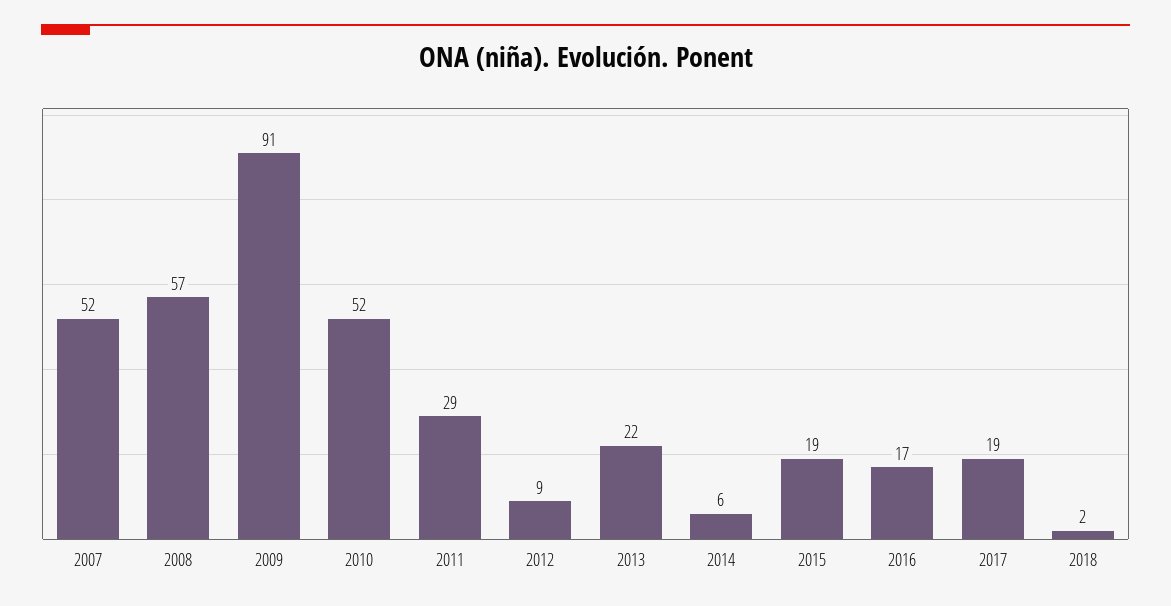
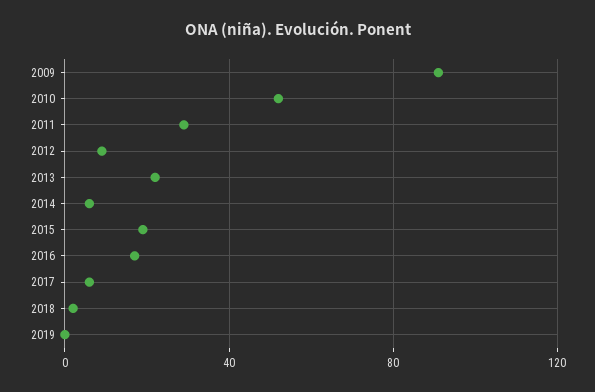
2007: 52 -> none
2008: 57 -> none
2017: 19 -> 5
2019: none -> 0

